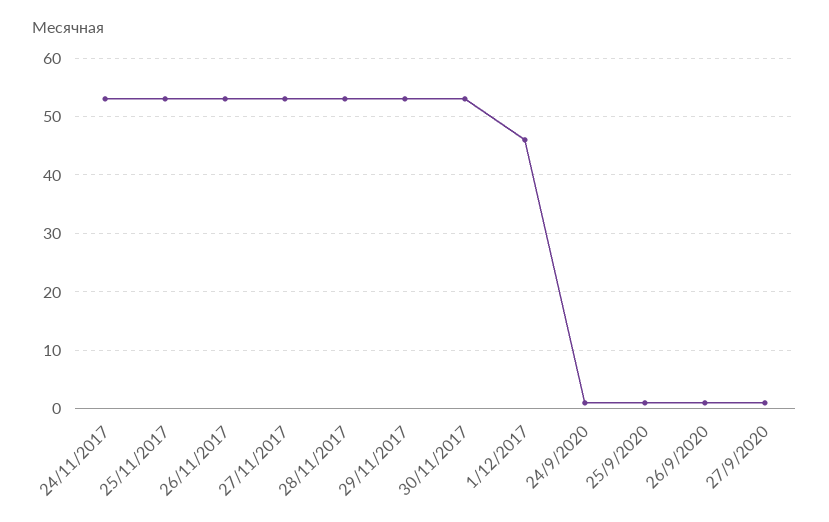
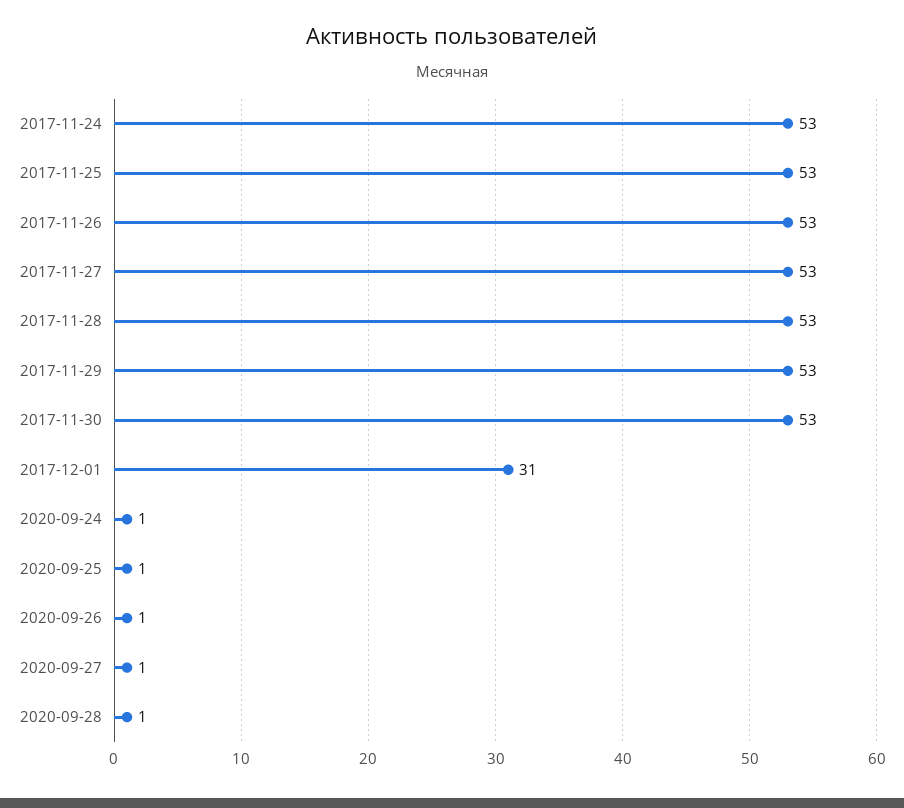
1/12/2017: 45 -> 31
2020-09-28: none -> 1

